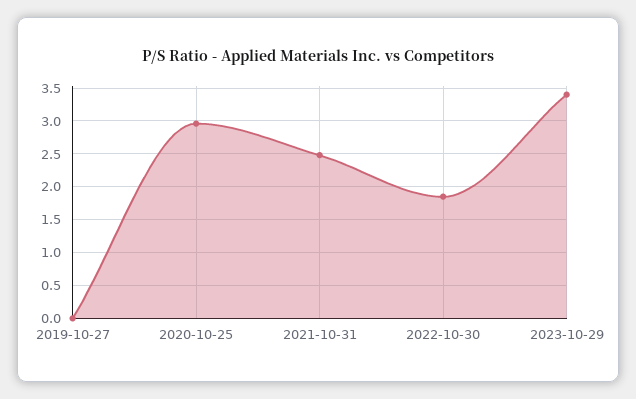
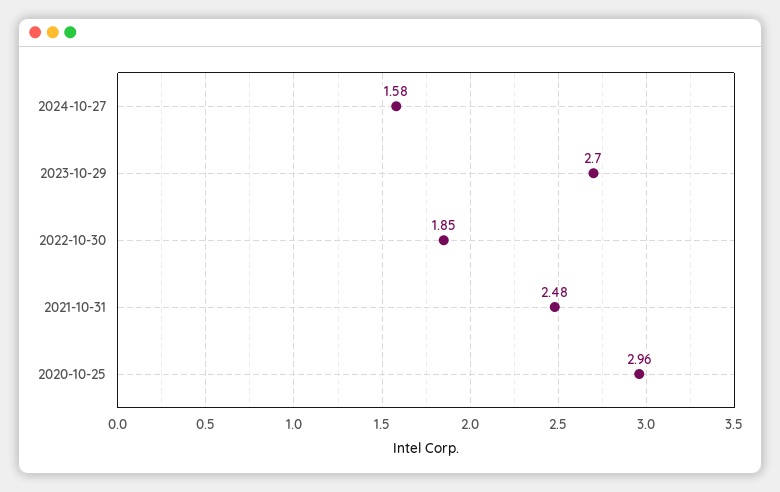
2019-10-27: 0 -> none
2023-10-29: 3.4 -> 2.7
2024-10-27: none -> 1.58

